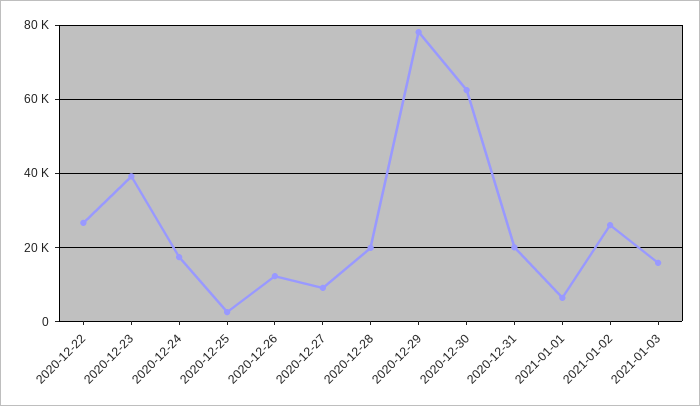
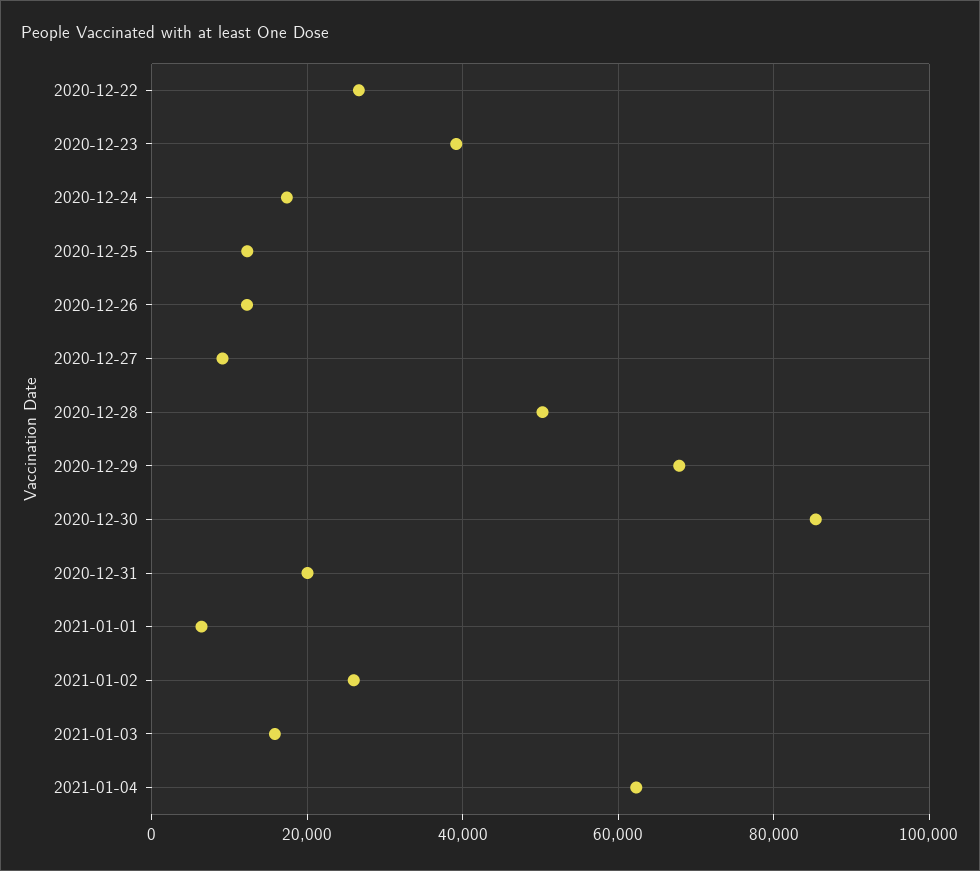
2020-12-25: 2000 -> 12000
2020-12-28: 20000 -> 50000
2020-12-29: 78000 -> 68000
2020-12-30: 62000 -> 86000
2021-01-04: none -> 62000

